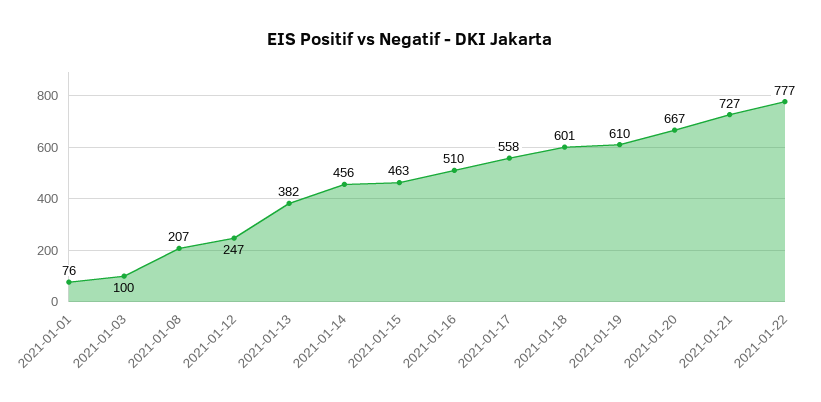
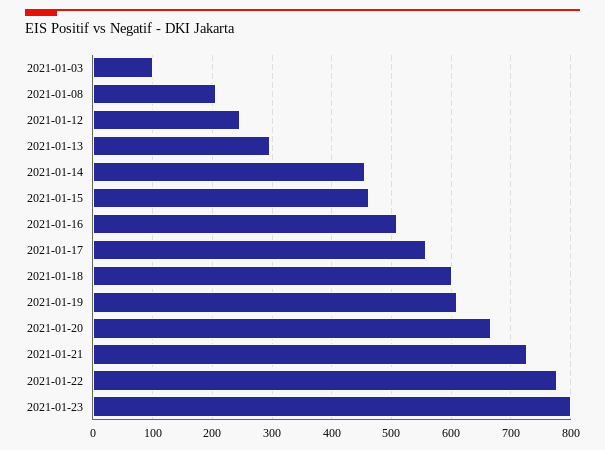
2021-01-01: 76 -> none
2021-01-13: 382 -> 300
2021-01-23: none -> 800

